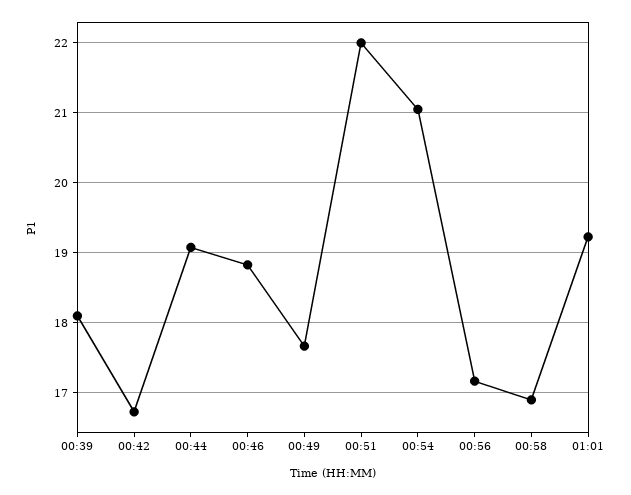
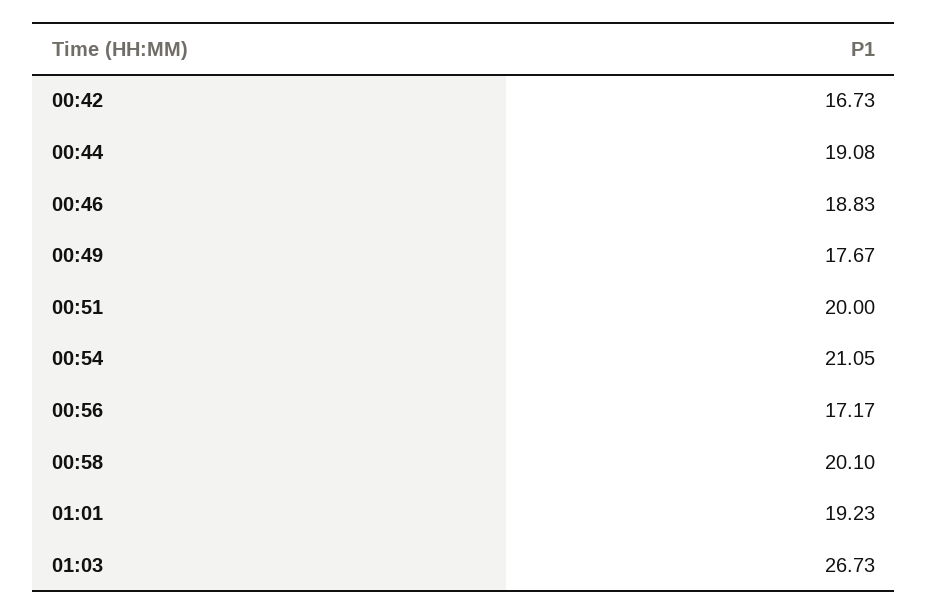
00:39: 18.1 -> none
00:51: 22 -> 20
00:58: 16.9 -> 20.1
01:03: none -> 26.73

